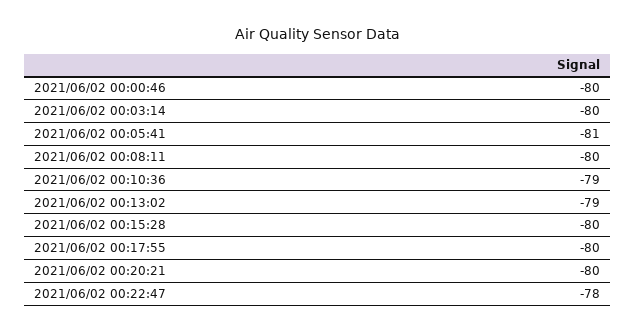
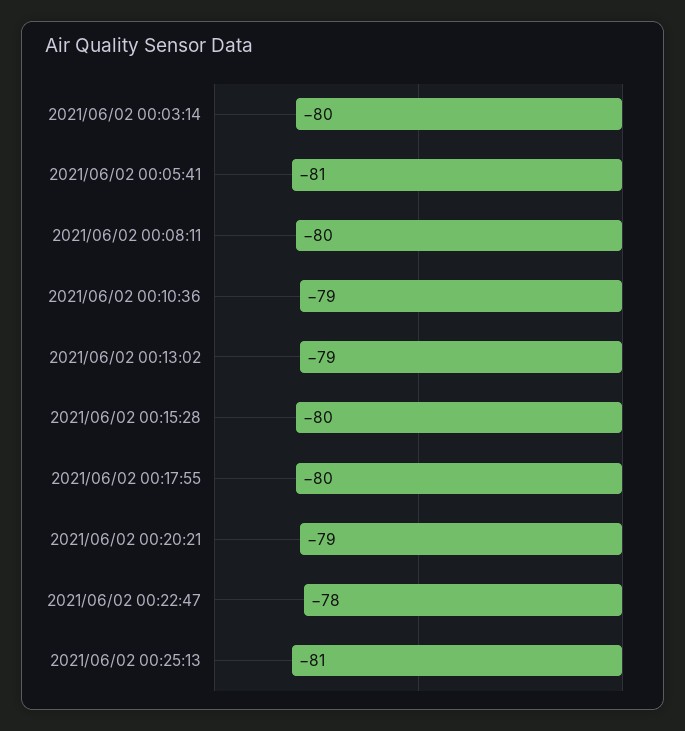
2021/06/02 00:00:46: -80 -> none
2021/06/02 00:20:21: -80 -> -79
2021/06/02 00:25:13: none -> -81

